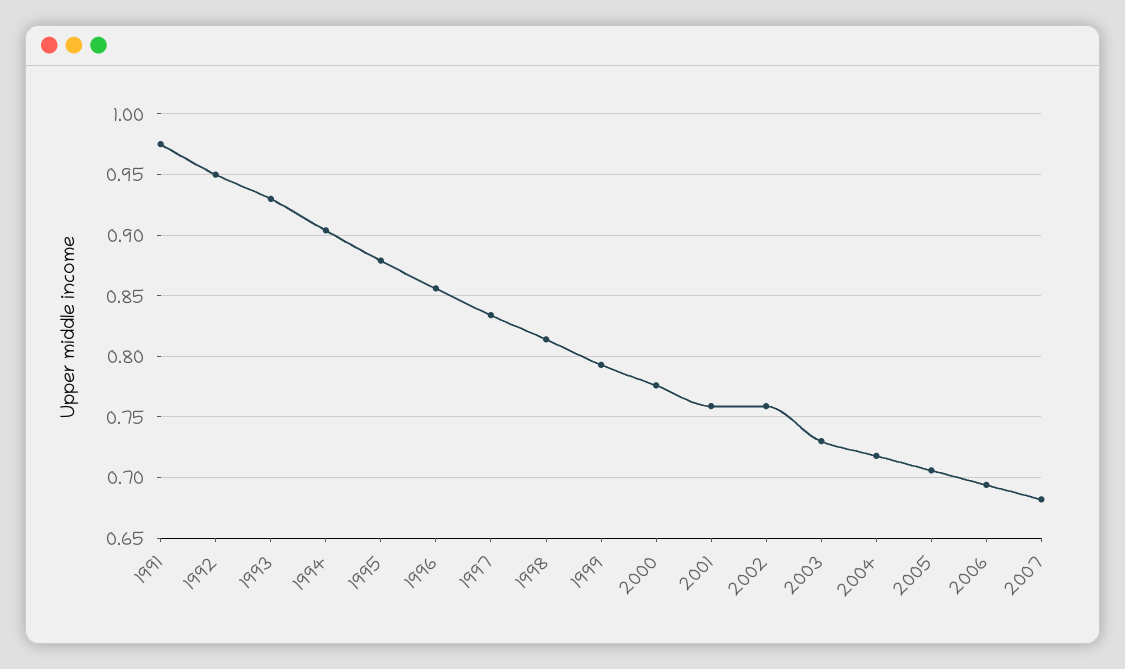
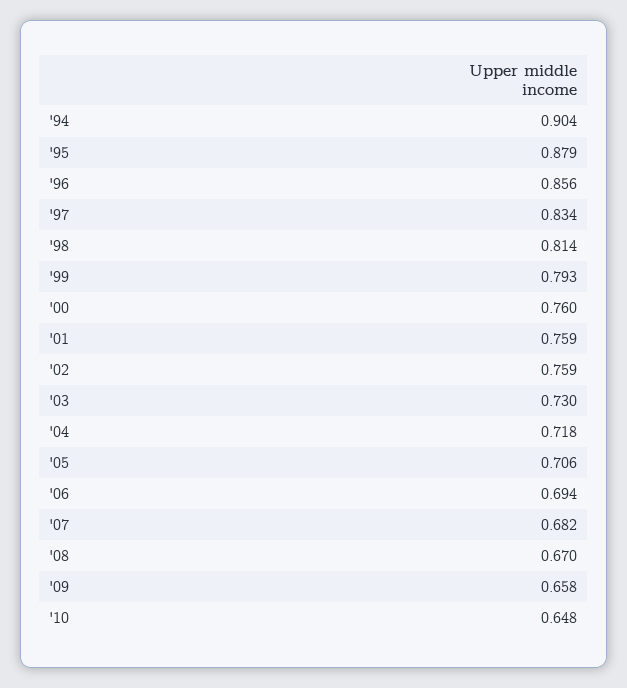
1991: 0.975 -> none
1992: 0.95 -> none
1993: 0.93 -> none
2000: 0.775 -> 0.76
'08: none -> 0.67
'09: none -> 0.658
'10: none -> 0.648

